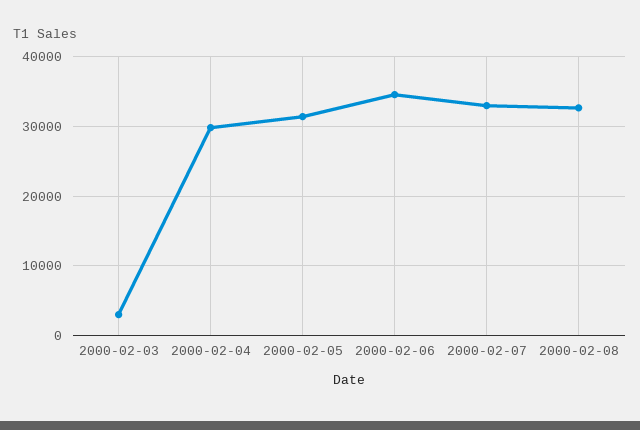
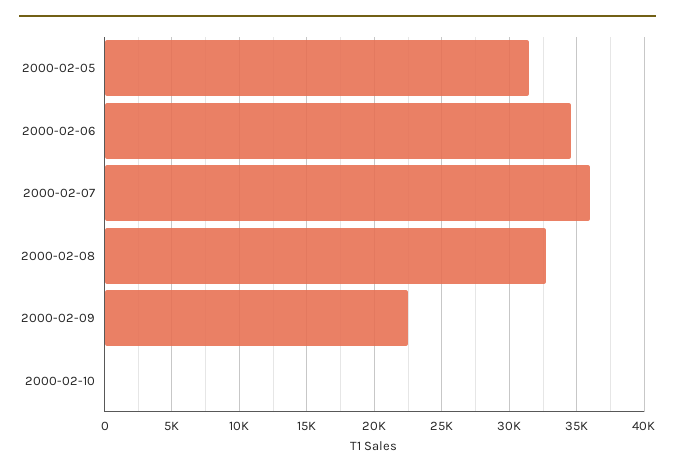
2000-02-03: 3000 -> none
2000-02-04: 30000 -> none
2000-02-07: 33000 -> 36000
2000-02-09: none -> 22500
2000-02-10: none -> 0

